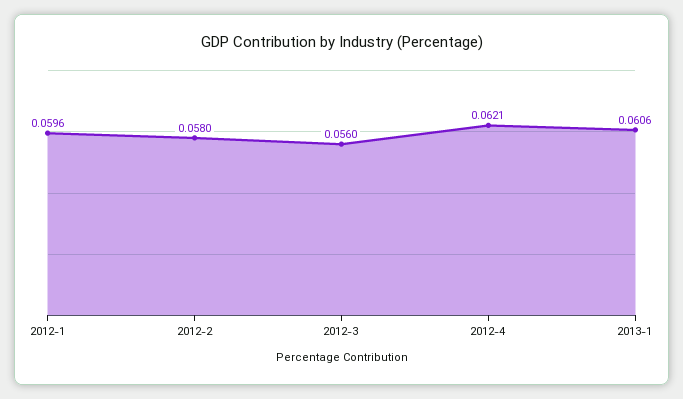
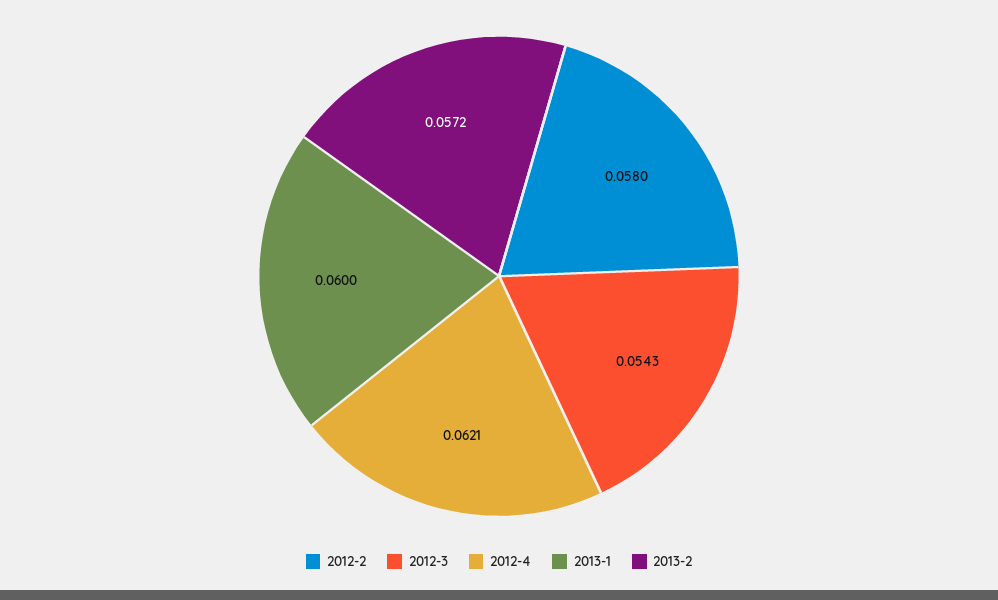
2012-1: 0.0596 -> none
2012-3: 0.056 -> 0.0543
2013-1: 0.0606 -> 0.06
2013-2: none -> 0.0572

